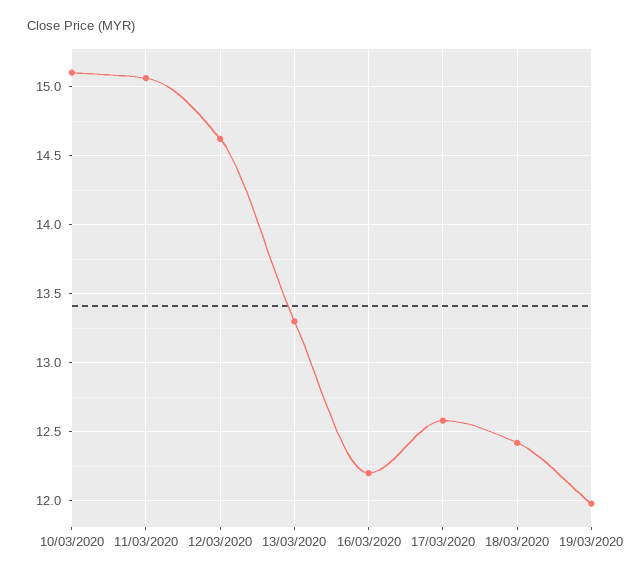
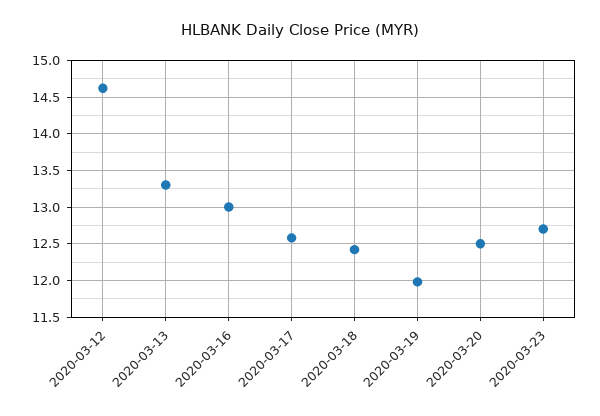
10/03/2020: 15.1 -> none
11/03/2020: 15.05 -> none
16/03/2020: 12.2 -> 13
2020-03-20: none -> 12.5
2020-03-23: none -> 12.7

